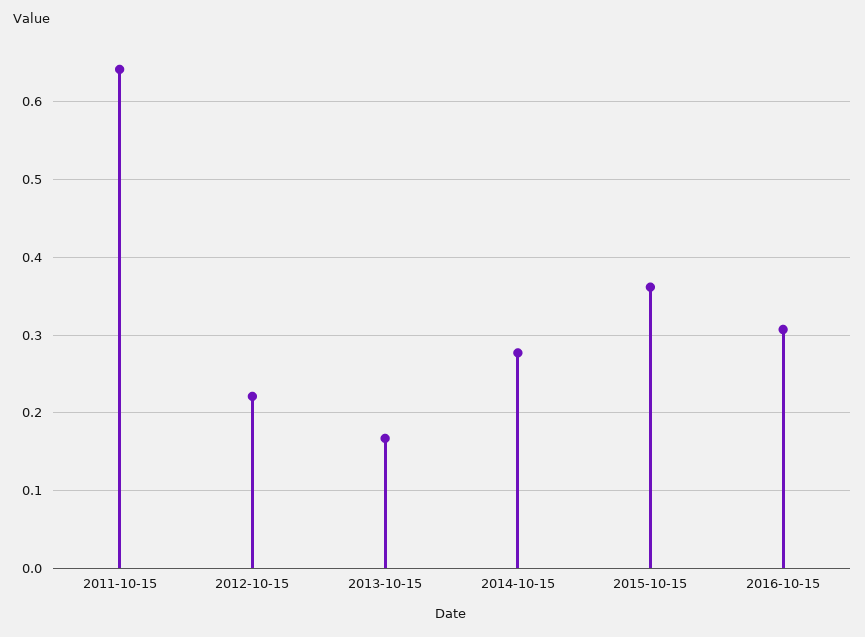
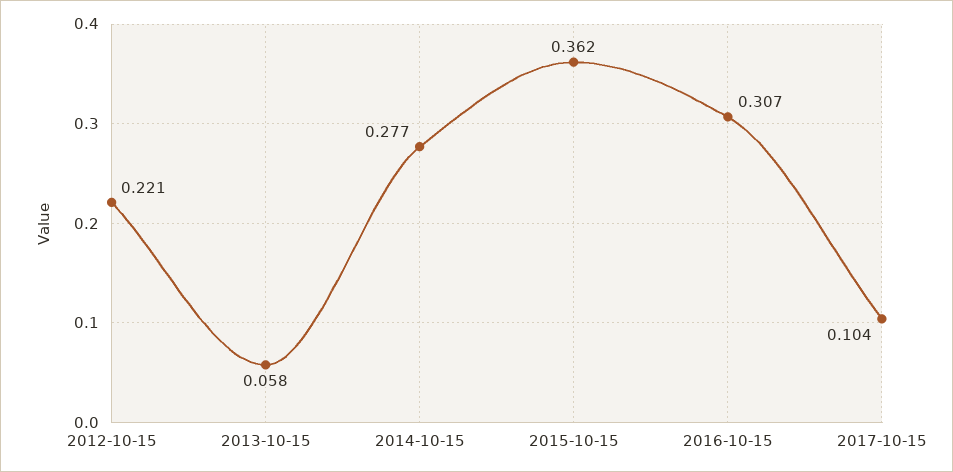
2011-10-15: 0.64 -> none
2013-10-15: 0.17 -> 0.058
2017-10-15: none -> 0.104

